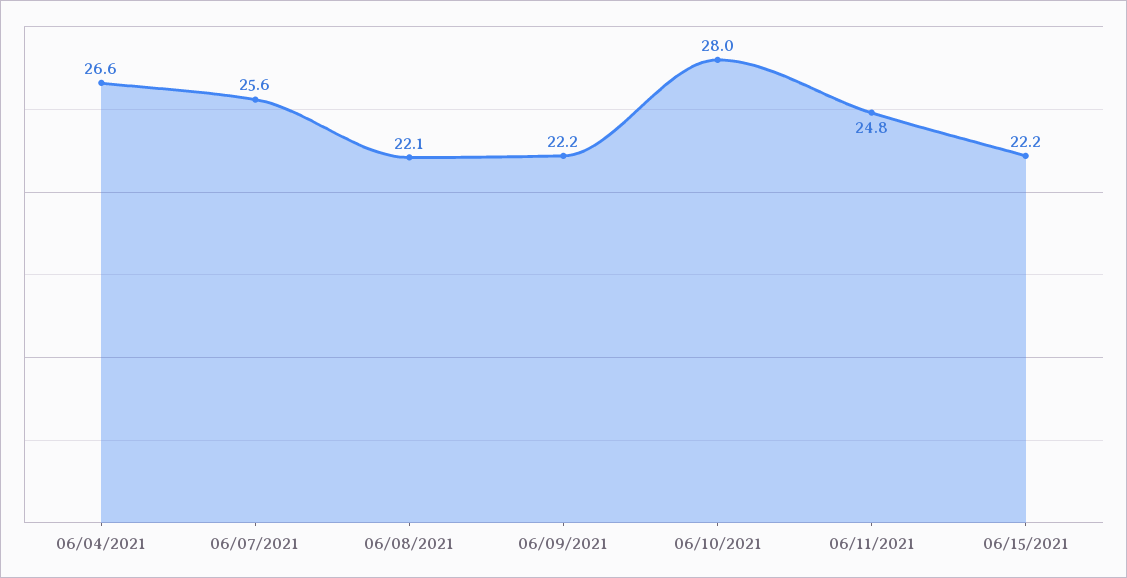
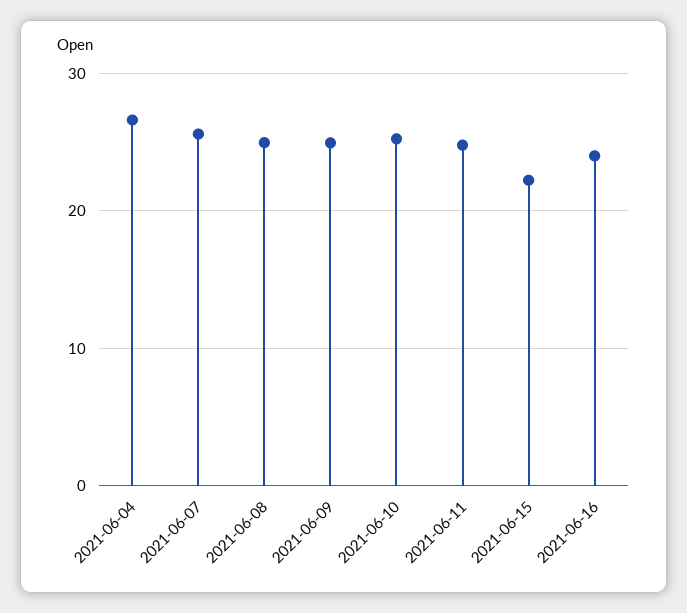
06/08/2021: 22.1 -> 25
06/09/2021: 22.2 -> 25
06/10/2021: 28 -> 25
2021-06-16: none -> 24

